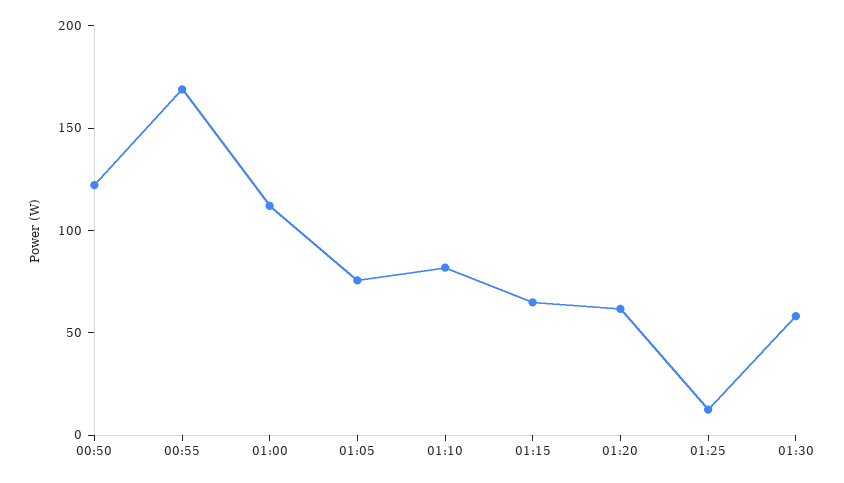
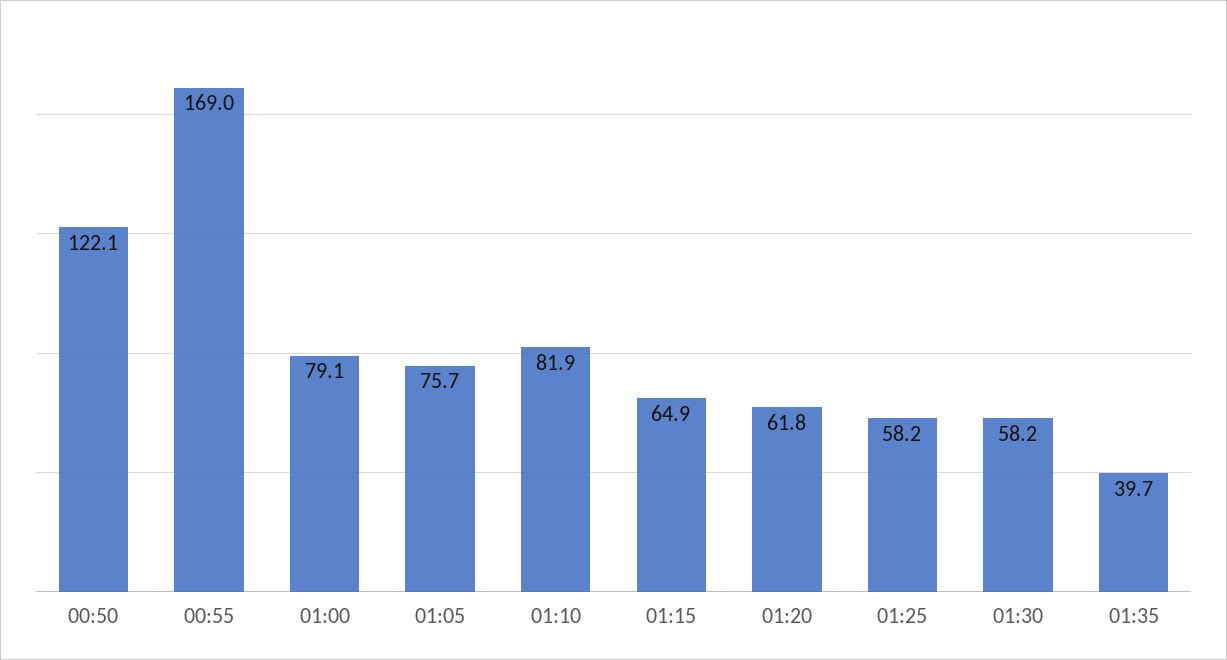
01:00: 110 -> 79.1
01:25: 10 -> 58.2
01:35: none -> 39.7

